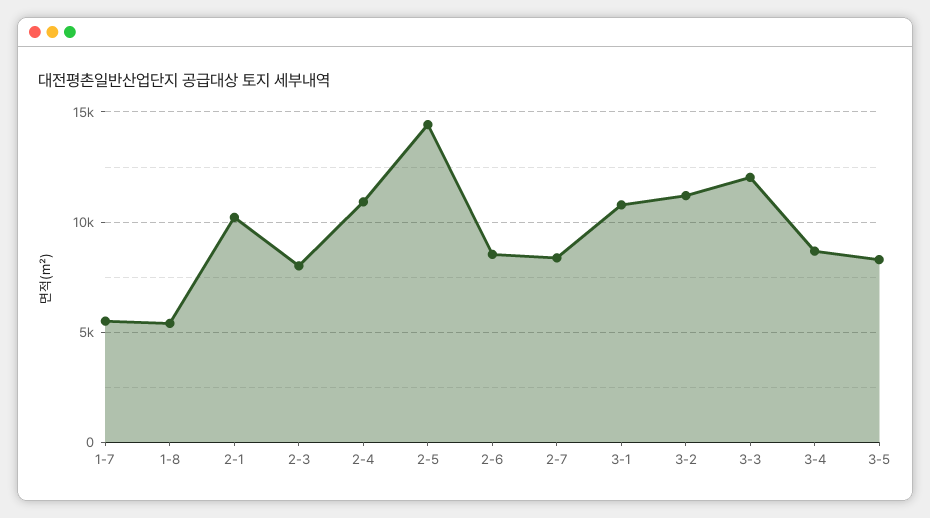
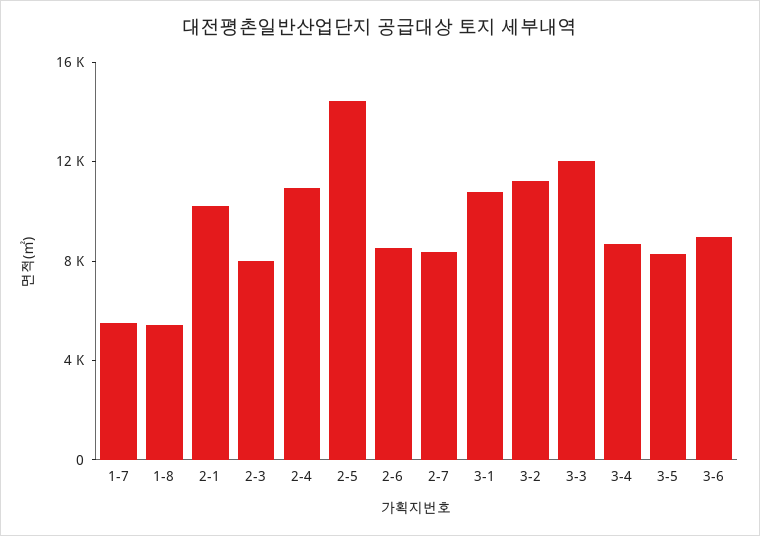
3-6: none -> 9000

